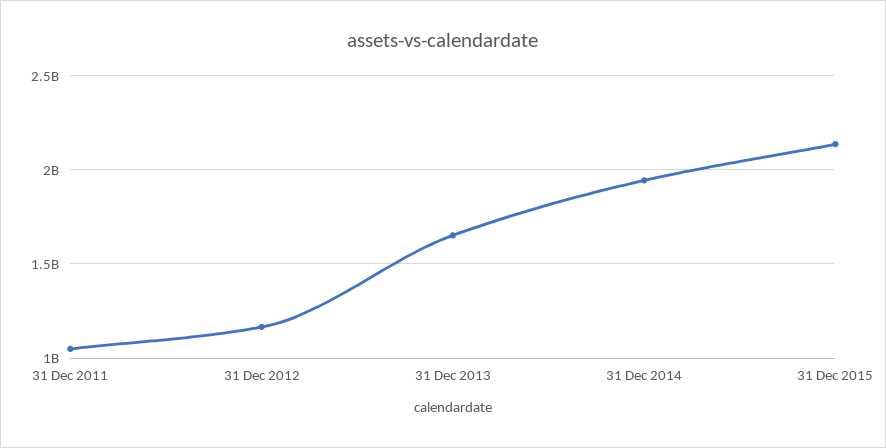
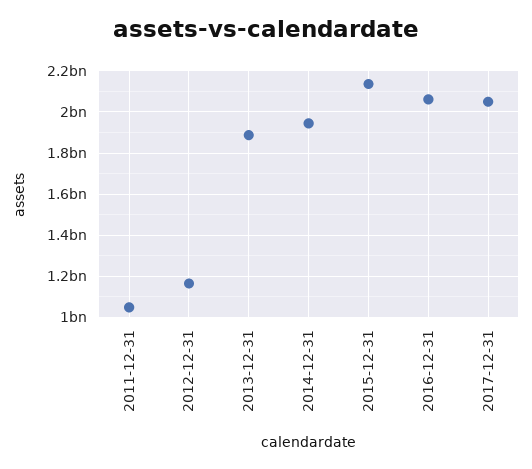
31 Dec 2013: 1650000000 -> 1900000000
2016-12-31: none -> 2050000000
2017-12-31: none -> 2050000000

